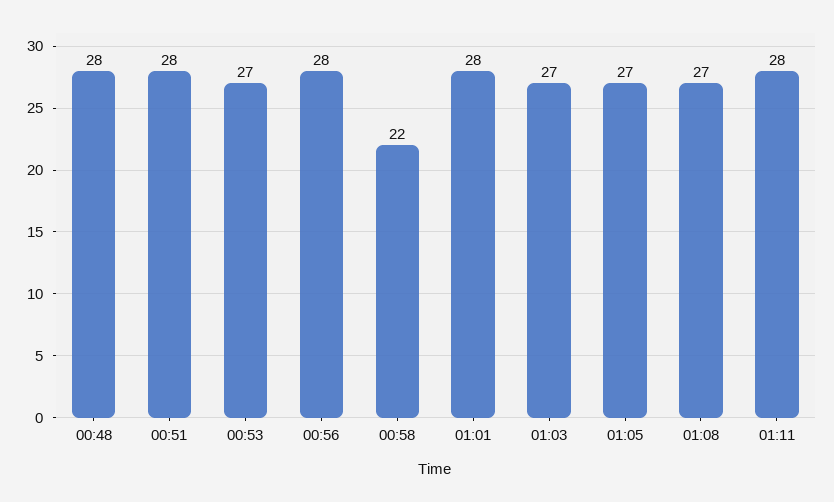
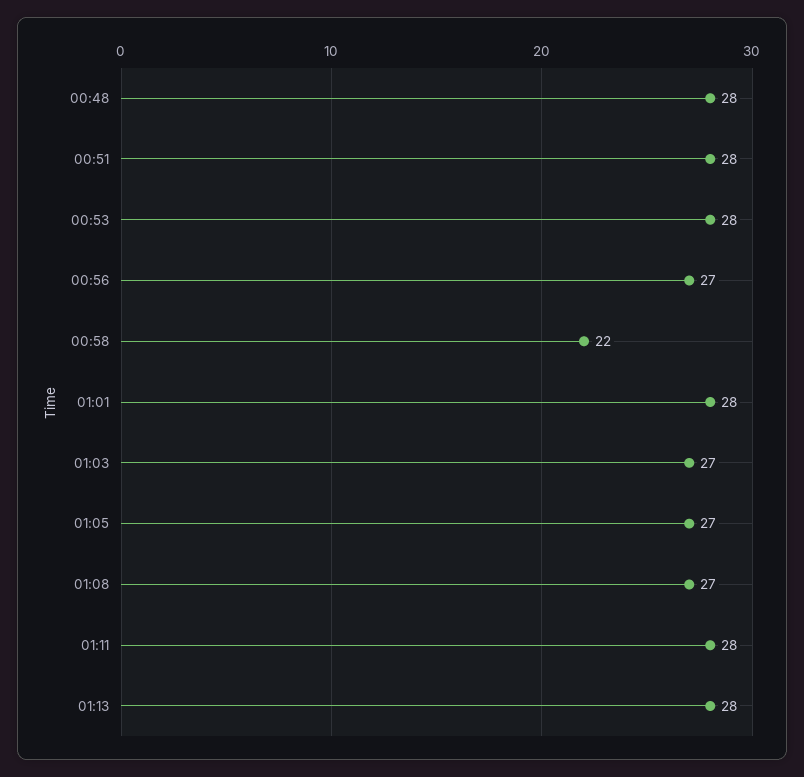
00:53: 27 -> 28
00:56: 28 -> 27
01:13: none -> 28

